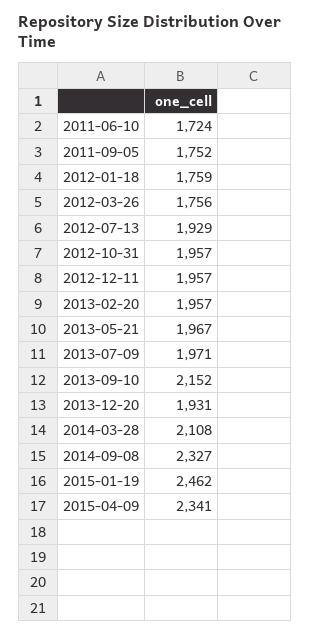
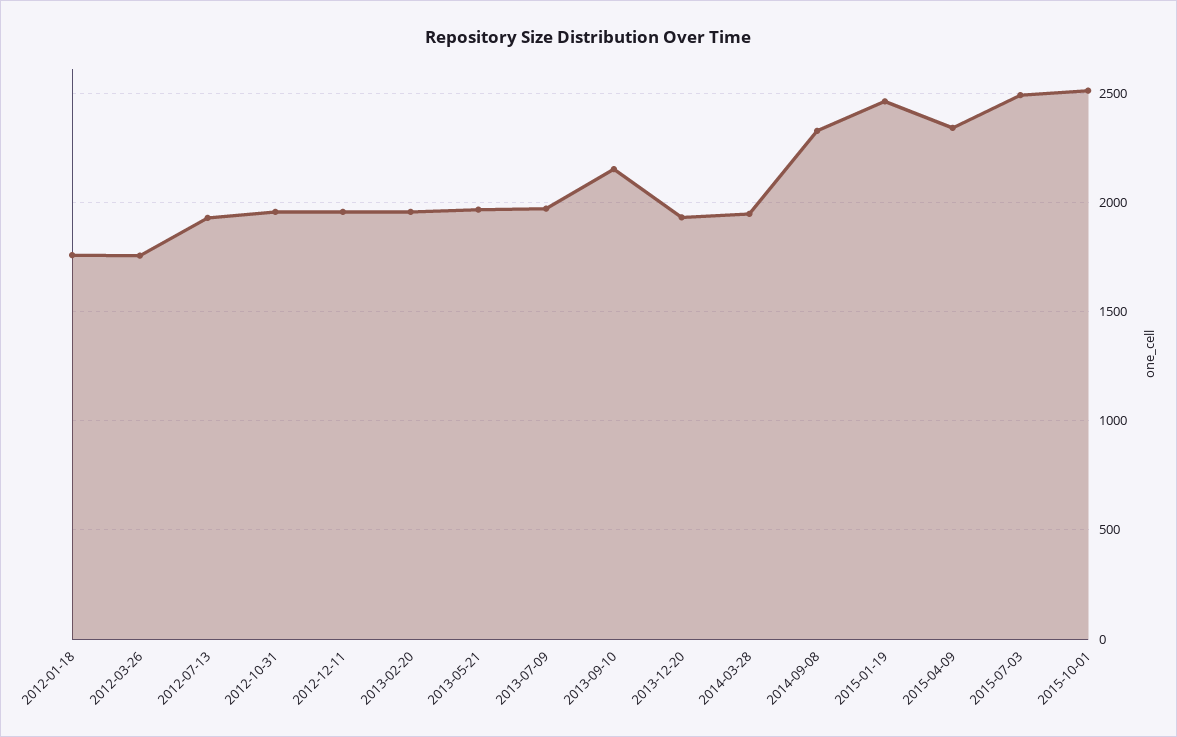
2011-06-10: 1724 -> none
2011-09-05: 1752 -> none
2014-03-28: 2108 -> 1950
2015-07-03: none -> 2500
2015-10-01: none -> 2500

